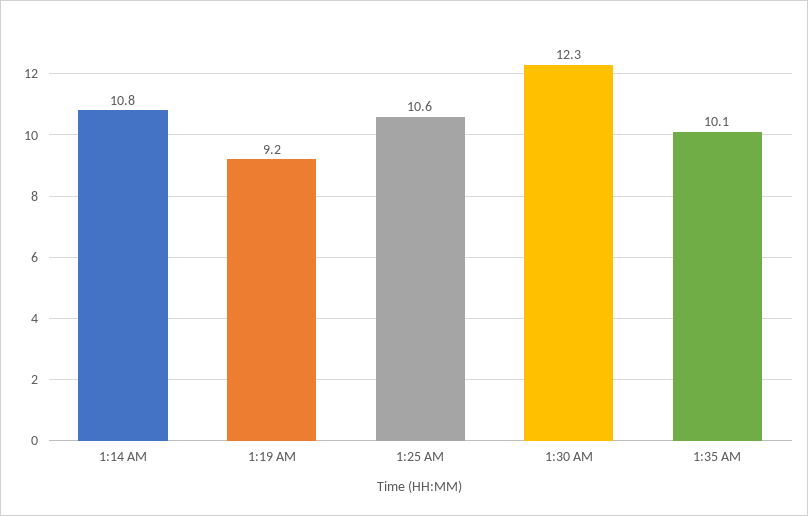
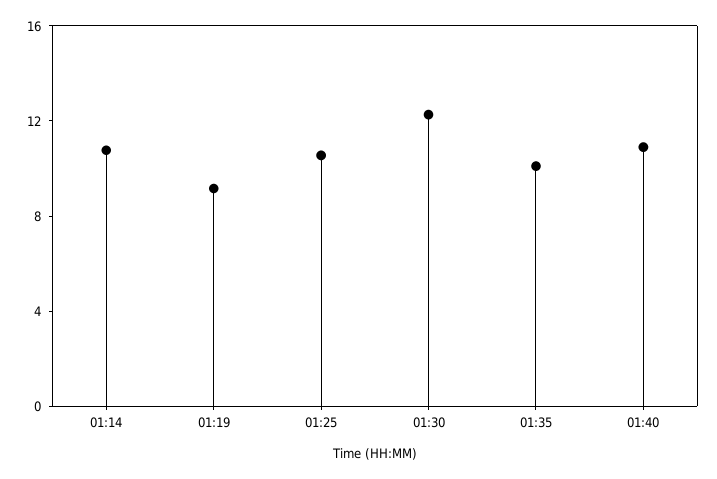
01:40: none -> 11

